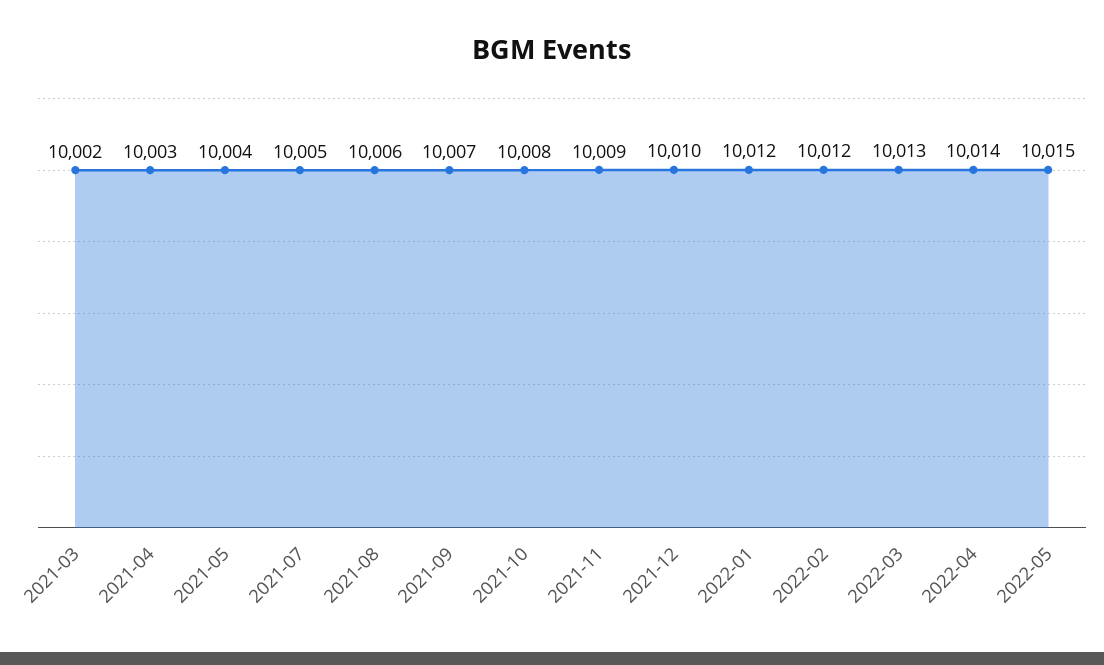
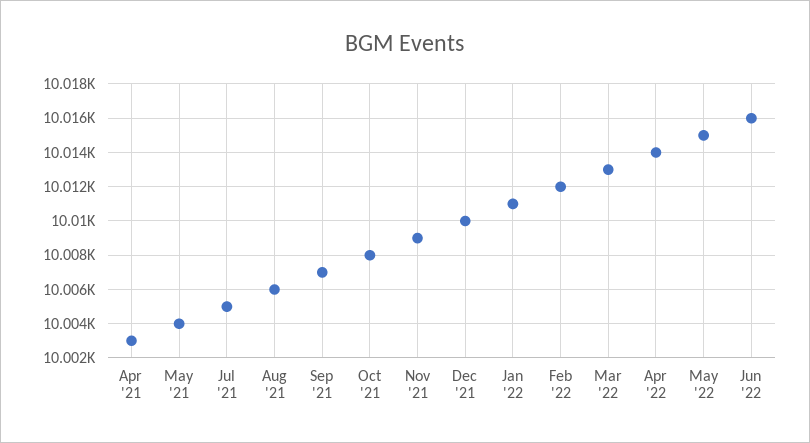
2021-03: 10002 -> none
2022-01: 10012 -> 10011
Jun '22: none -> 10016

